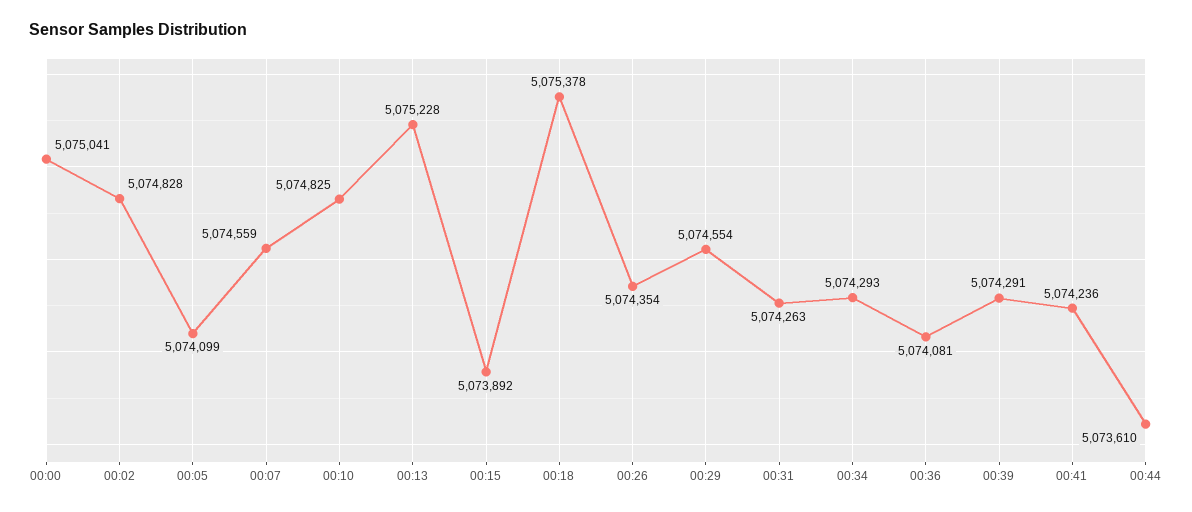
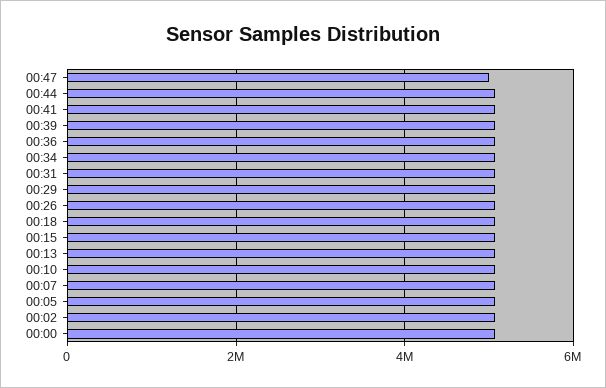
00:47: none -> 5000000

